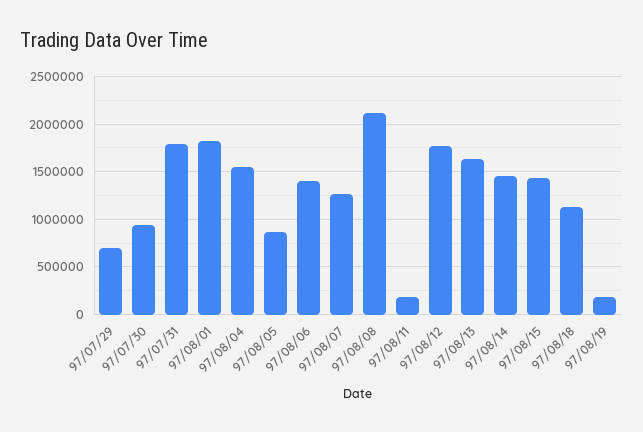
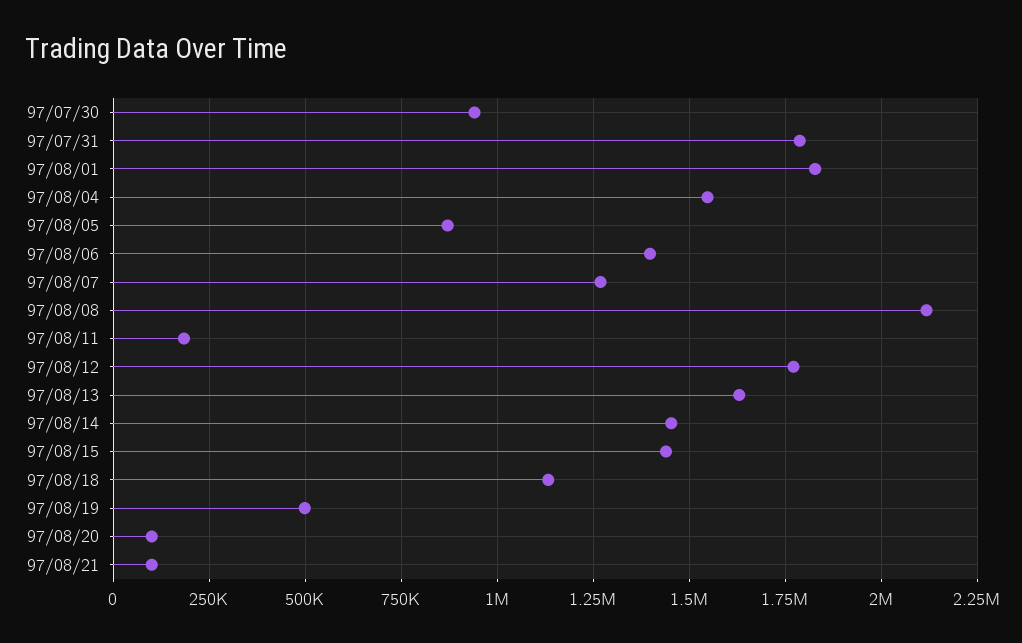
97/07/29: 700000 -> none
97/08/19: 200000 -> 500000
97/08/20: none -> 100000
97/08/21: none -> 100000

